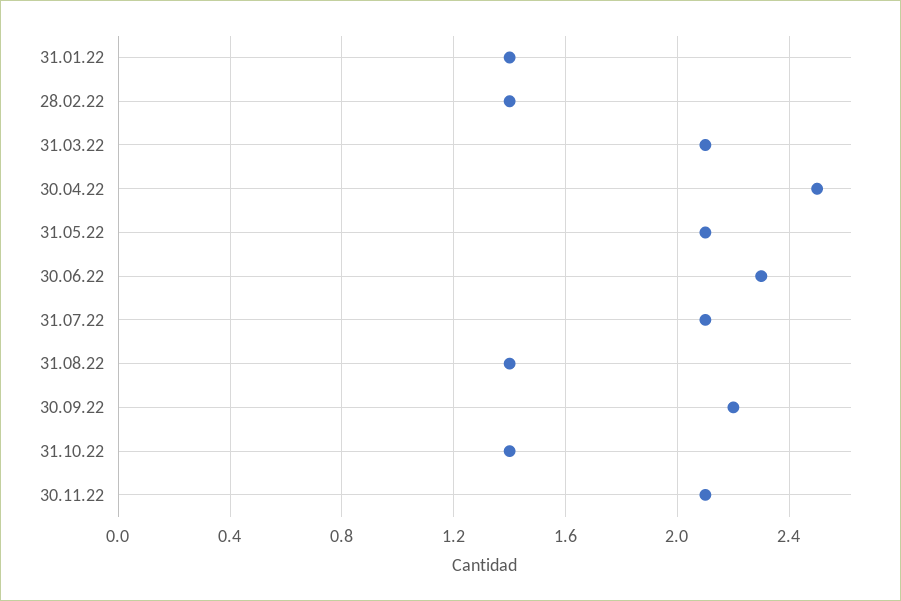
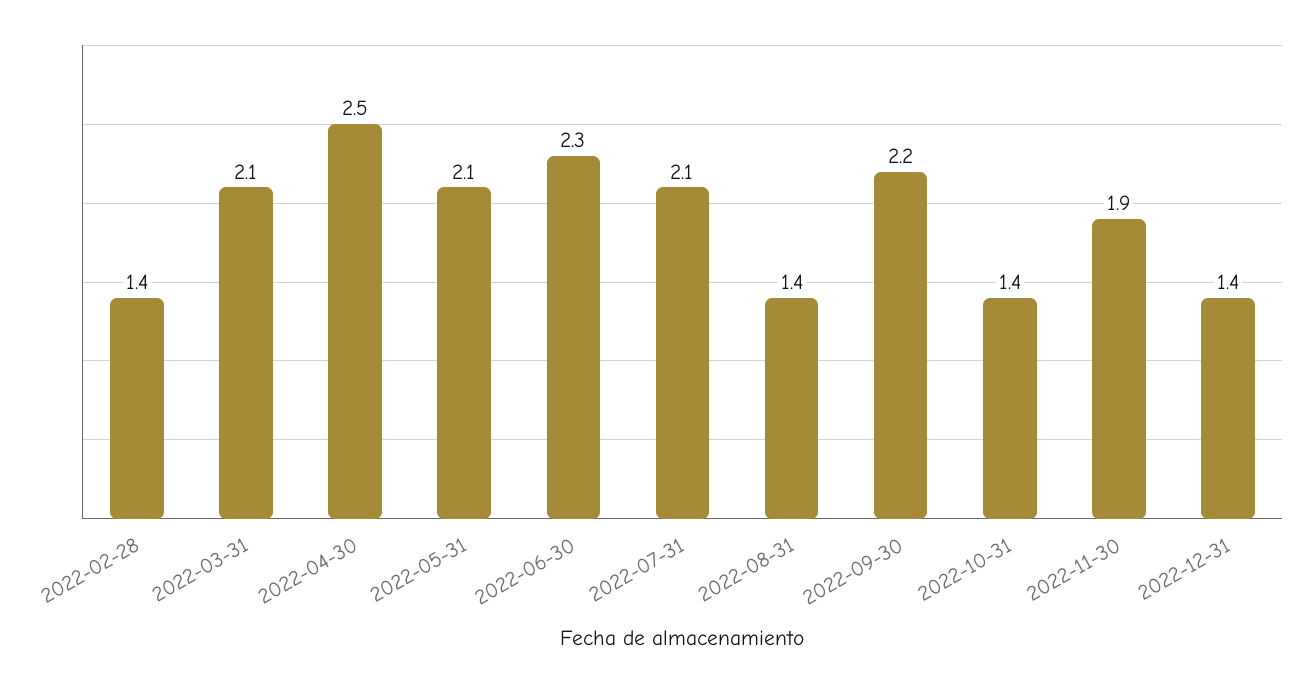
31.01.22: 1.4 -> none
30.11.22: 2.1 -> 1.9
2022-12-31: none -> 1.4

